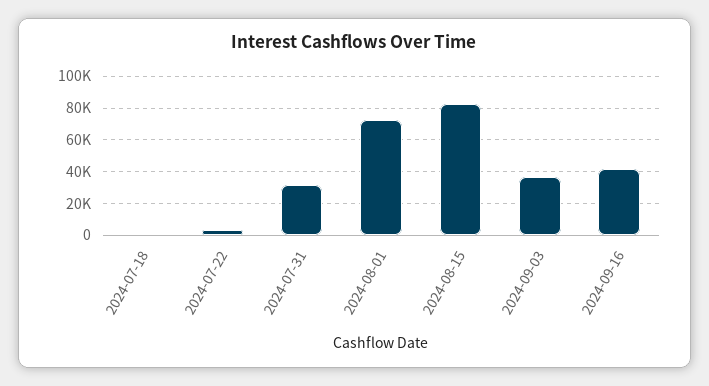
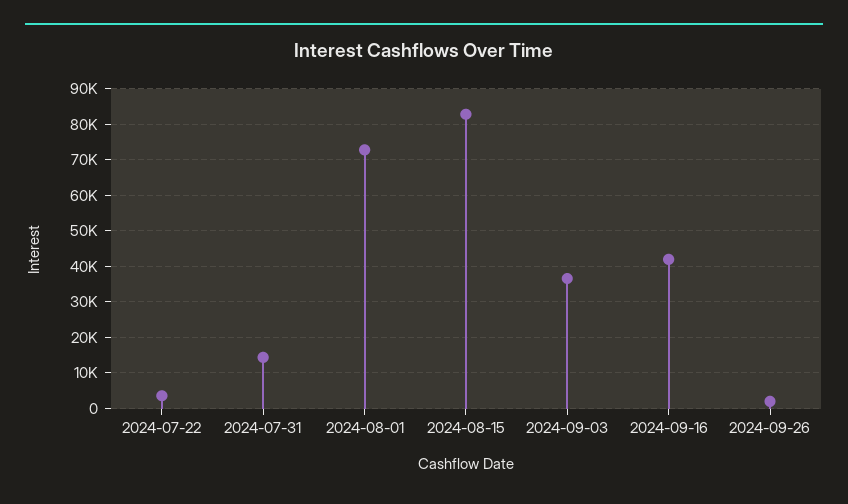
2024-07-18: 0 -> none
2024-07-31: 30000 -> 14000
2024-09-26: none -> 2000

